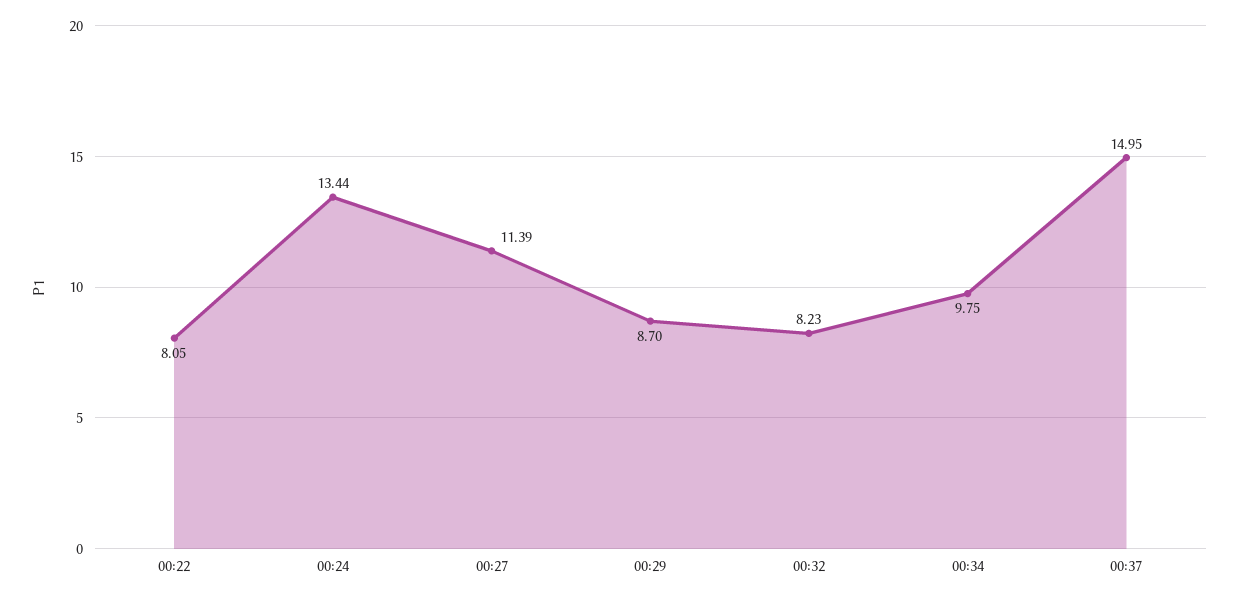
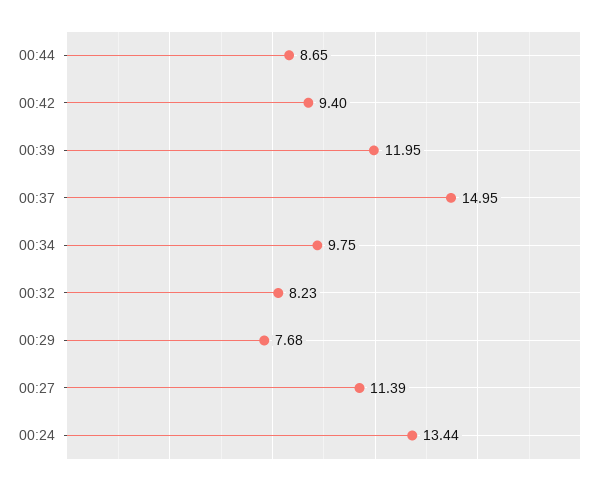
00:22: 8.05 -> none
00:29: 8.7 -> 7.68
00:44: none -> 8.65
00:42: none -> 9.4
00:39: none -> 11.95

